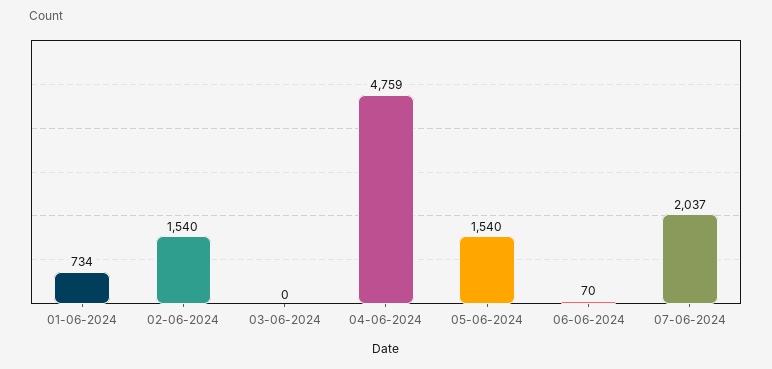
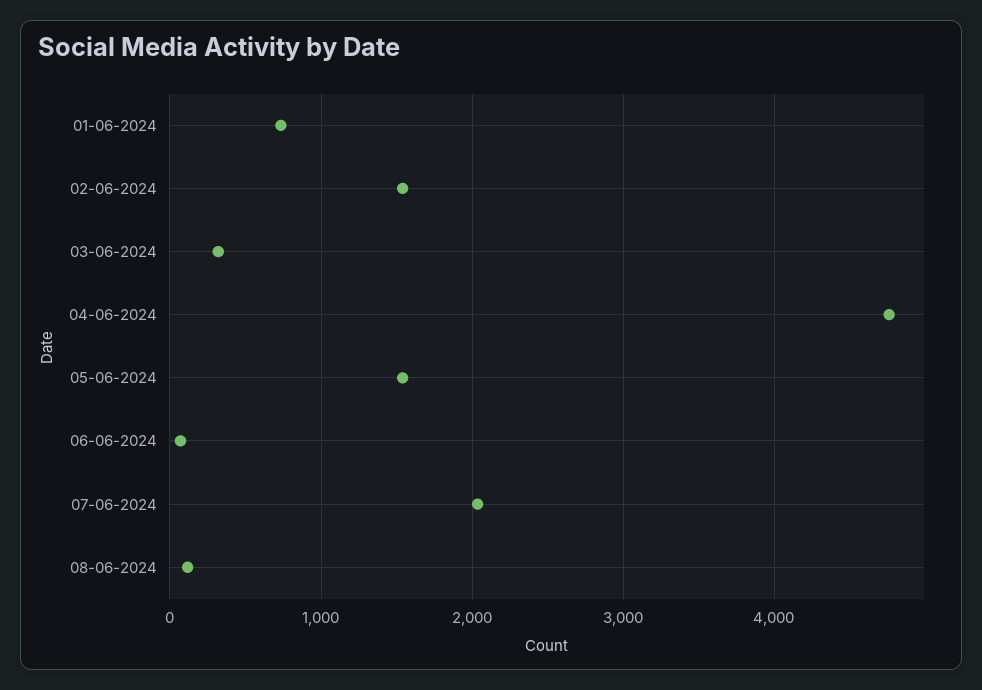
03-06-2024: 0 -> 300
08-06-2024: none -> 100

